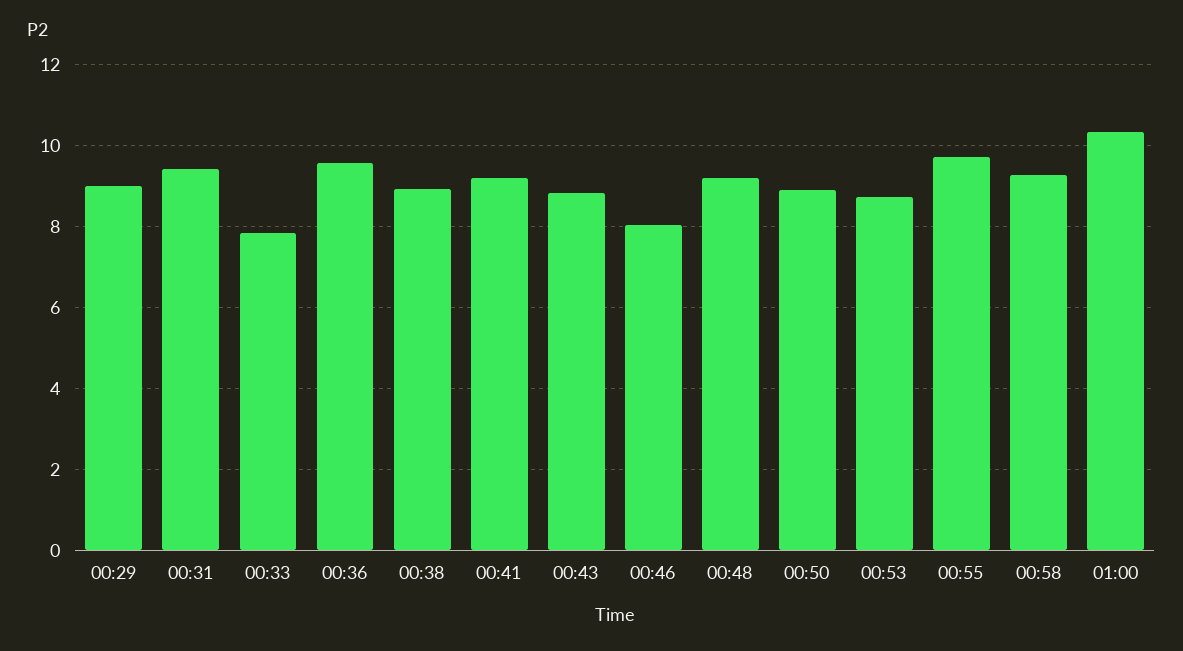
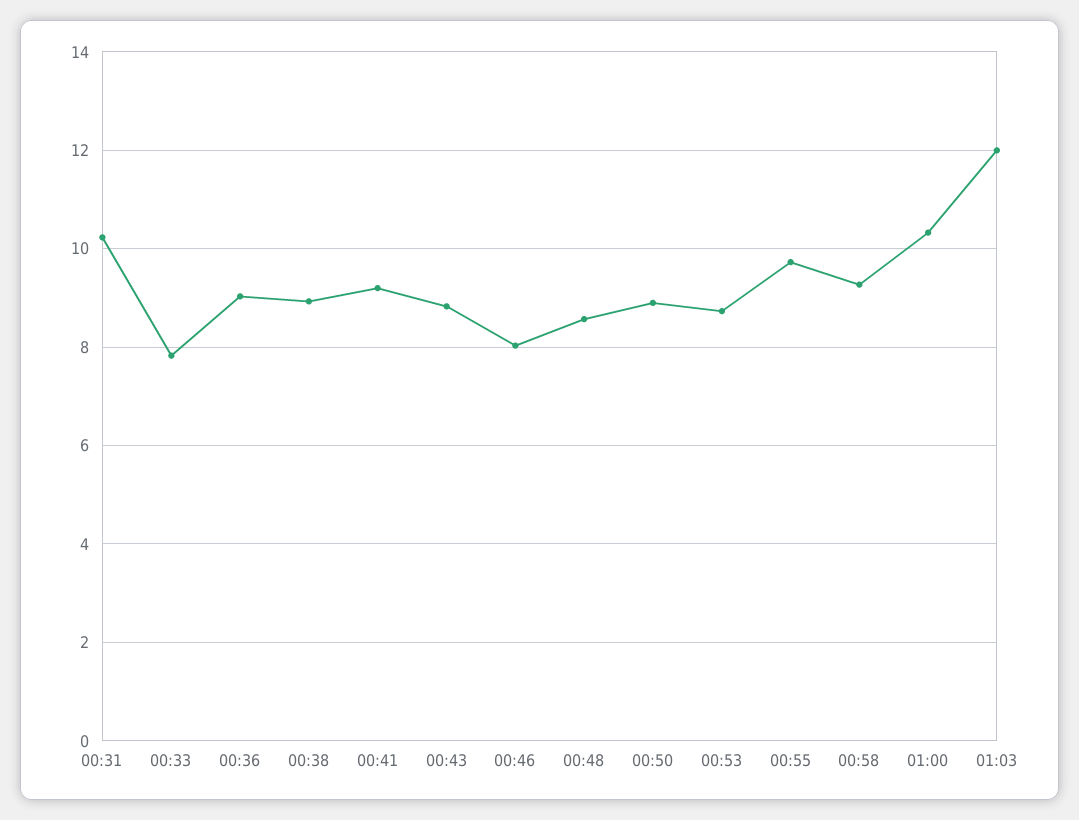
00:29: 9 -> none
00:31: 9.4 -> 10.2
00:36: 9.6 -> 9
00:48: 9.2 -> 8.6
01:03: none -> 12

